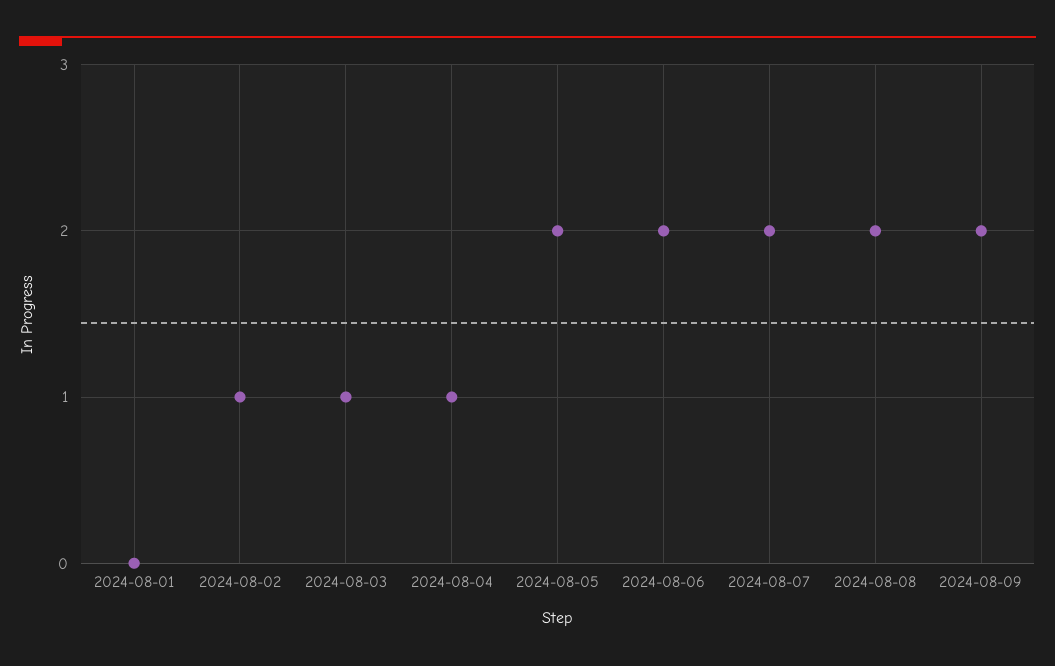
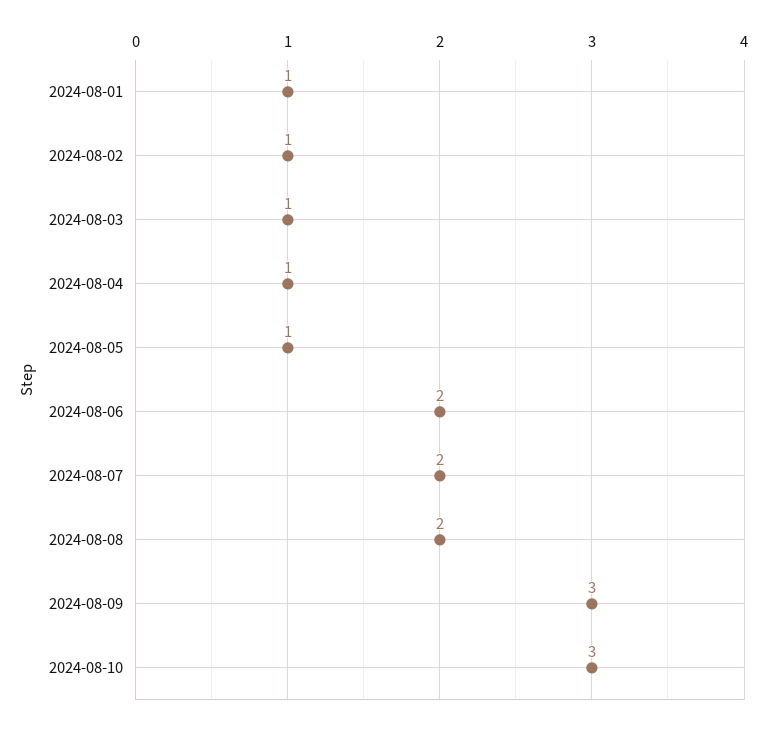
2024-08-01: 0 -> 1
2024-08-05: 2 -> 1
2024-08-09: 2 -> 3
2024-08-10: none -> 3

